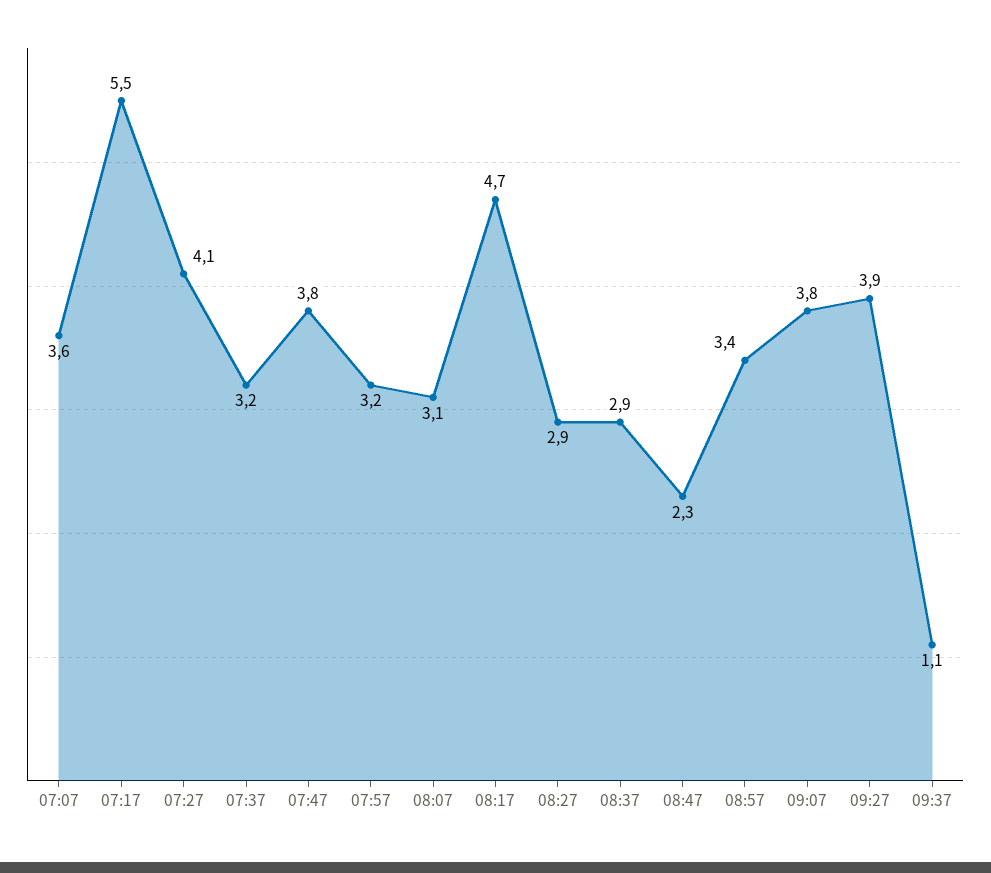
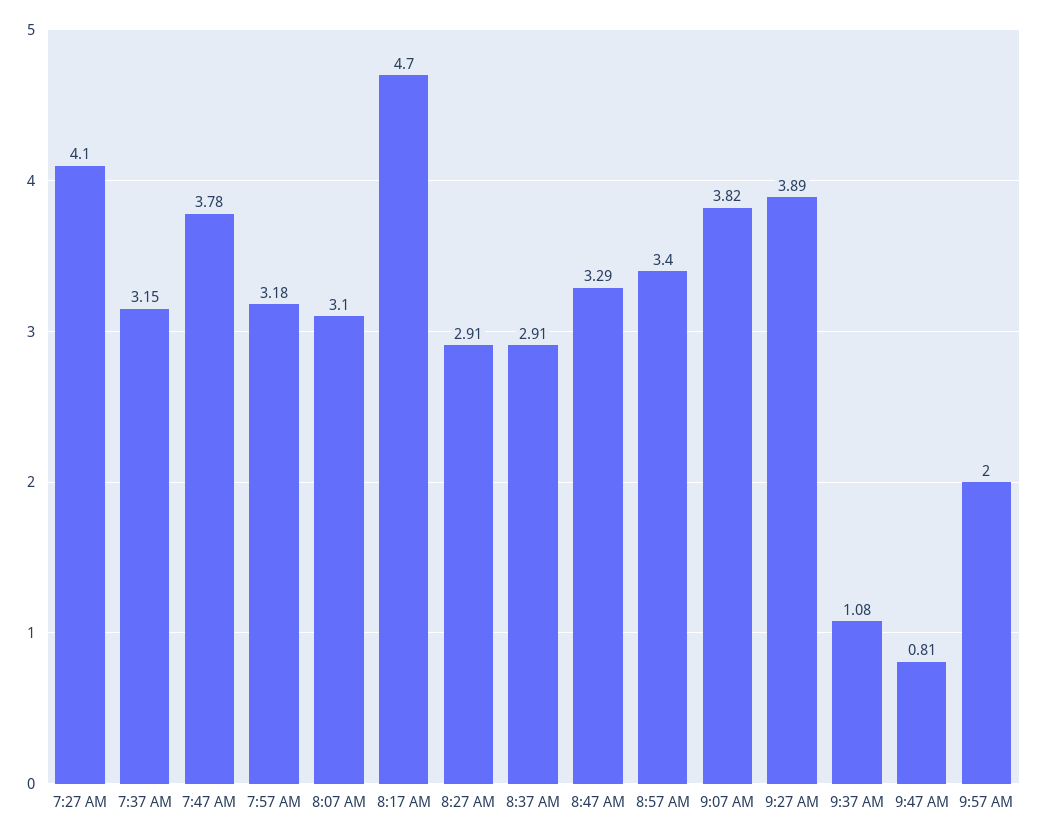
07:07: 3.6 -> none
07:17: 5.5 -> none
08:47: 2.3 -> 3.29
9:47 AM: none -> 0.81
9:57 AM: none -> 2

